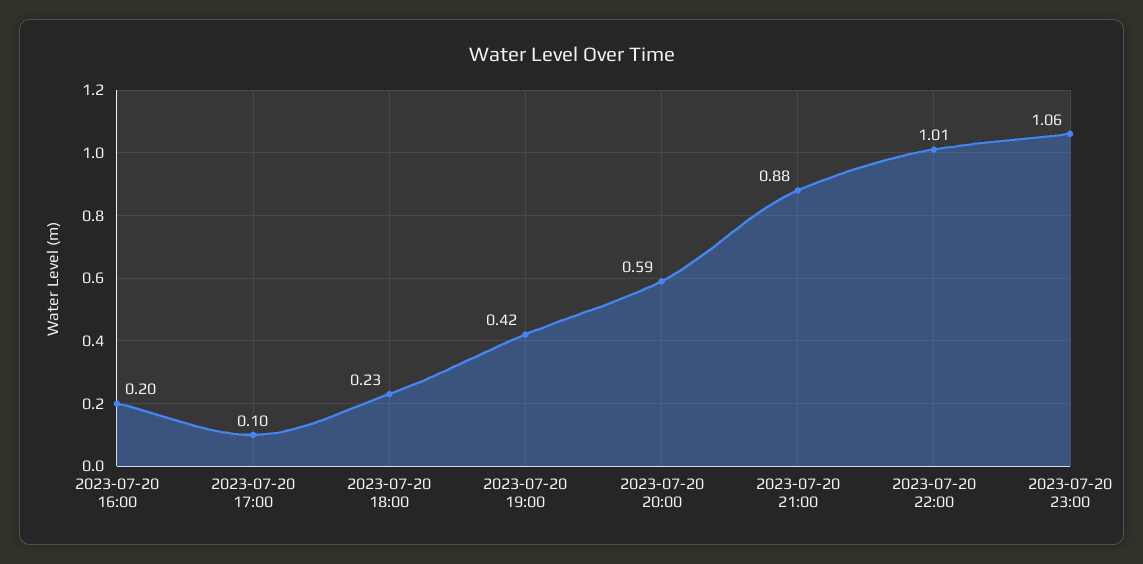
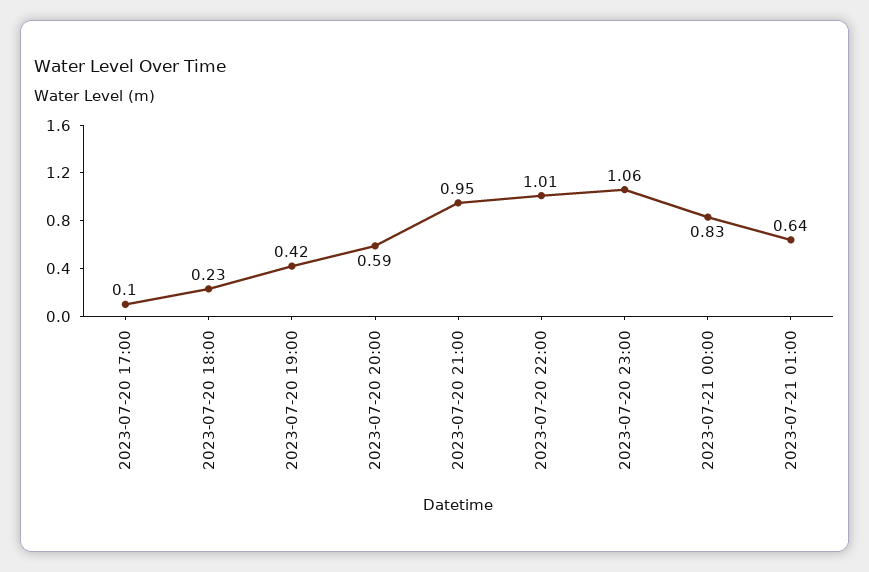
2023-07-20 16:00: 0.2 -> none
2023-07-20 21:00: 0.88 -> 0.95
2023-07-21 00:00: none -> 0.83
2023-07-21 01:00: none -> 0.64

